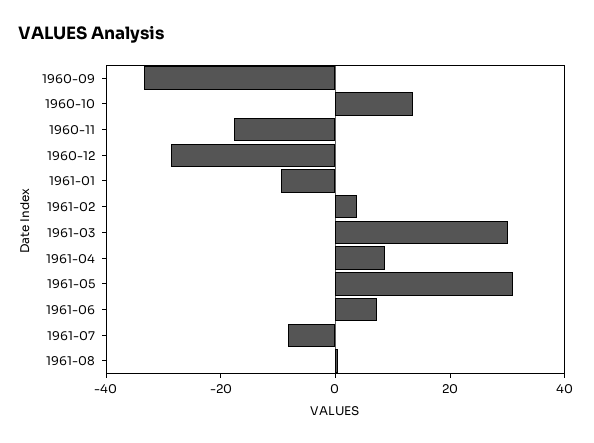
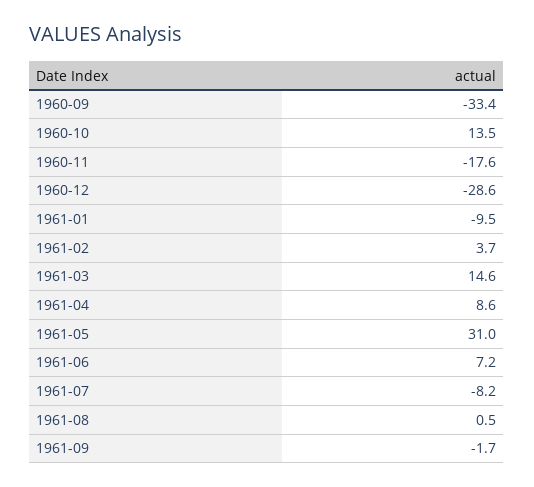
1961-03: 30 -> 14.6
1961-09: none -> -1.7

